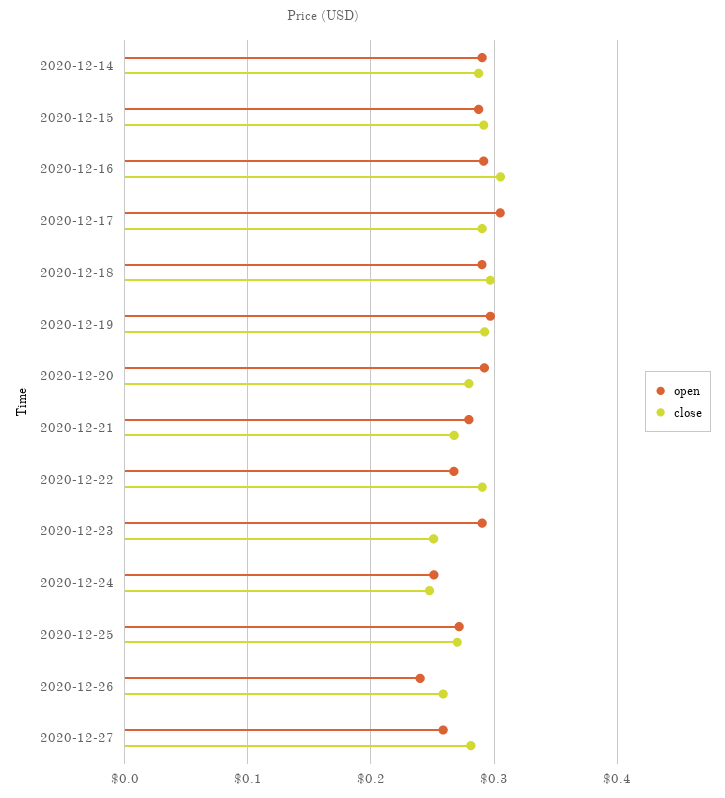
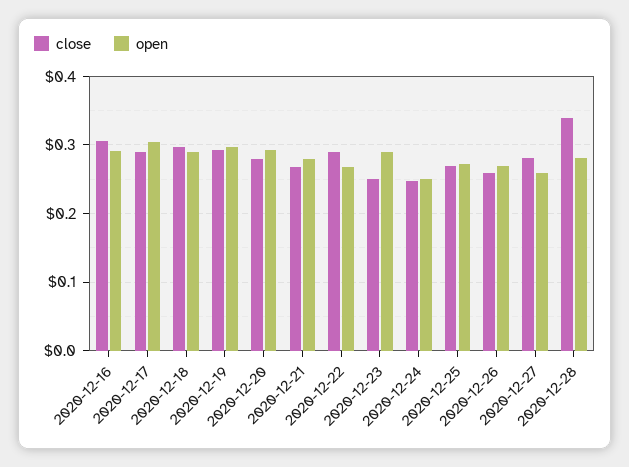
open, 2020-12-14: 0.29 -> none
close, 2020-12-14: 0.29 -> none
open, 2020-12-15: 0.29 -> none
close, 2020-12-15: 0.29 -> none
open, 2020-12-26: 0.24 -> 0.27
close, 2020-12-28: none -> 0.34
open, 2020-12-28: none -> 0.28

